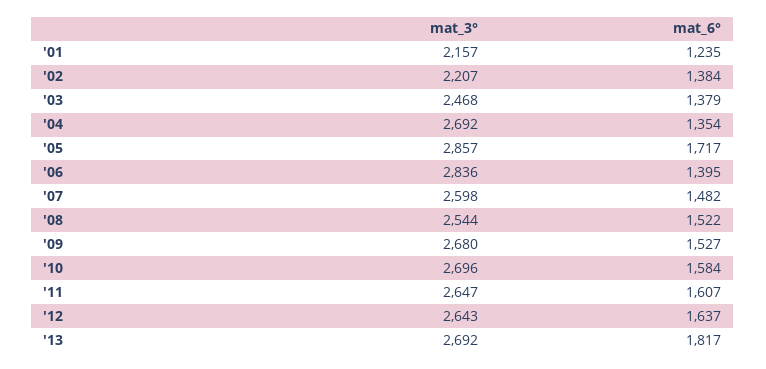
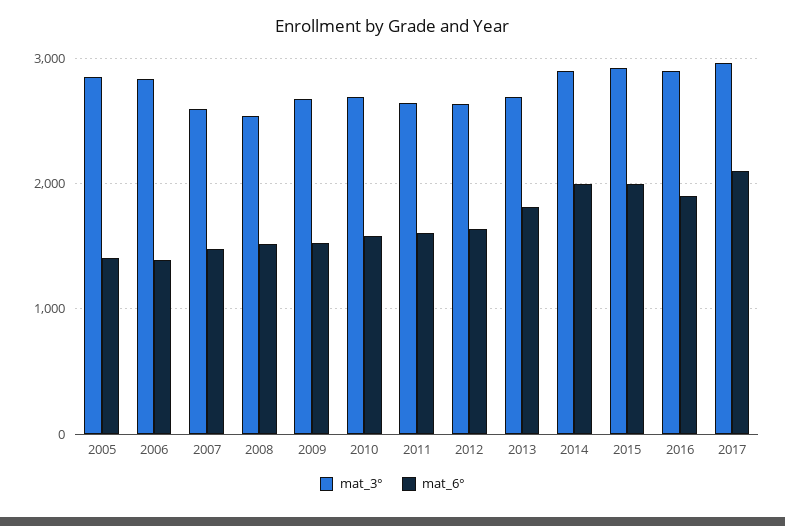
mat_3°, '01: 2157 -> none
mat_6°, '01: 1235 -> none
mat_3°, '02: 2207 -> none
mat_6°, '02: 1384 -> none
mat_3°, '03: 2468 -> none
mat_6°, '03: 1379 -> none
mat_3°, '04: 2692 -> none
mat_6°, '04: 1354 -> none
mat_6°, '05: 1717 -> 1400
mat_3°, 2014: none -> 2900
mat_6°, 2014: none -> 2000
mat_3°, 2015: none -> 2900
mat_6°, 2015: none -> 2000
mat_3°, 2016: none -> 2900
mat_6°, 2016: none -> 1900
mat_3°, 2017: none -> 3000
mat_6°, 2017: none -> 2100

